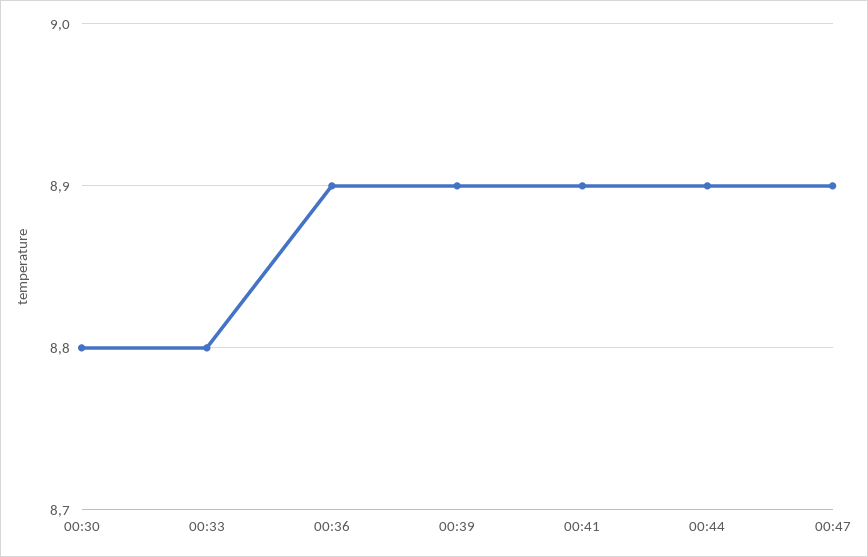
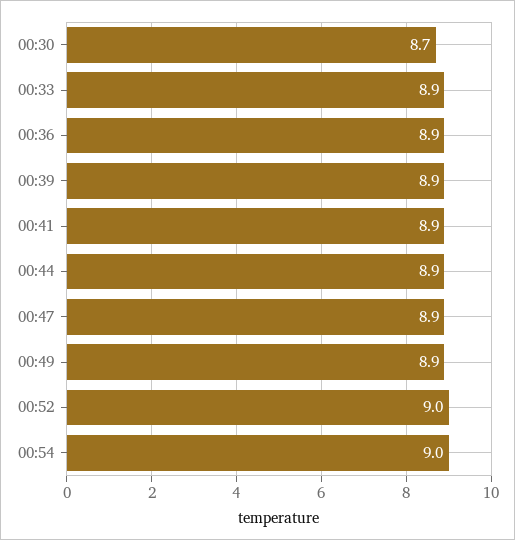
00:30: 8.8 -> 8.7
00:33: 8.8 -> 8.9
00:49: none -> 8.9
00:52: none -> 9
00:54: none -> 9

